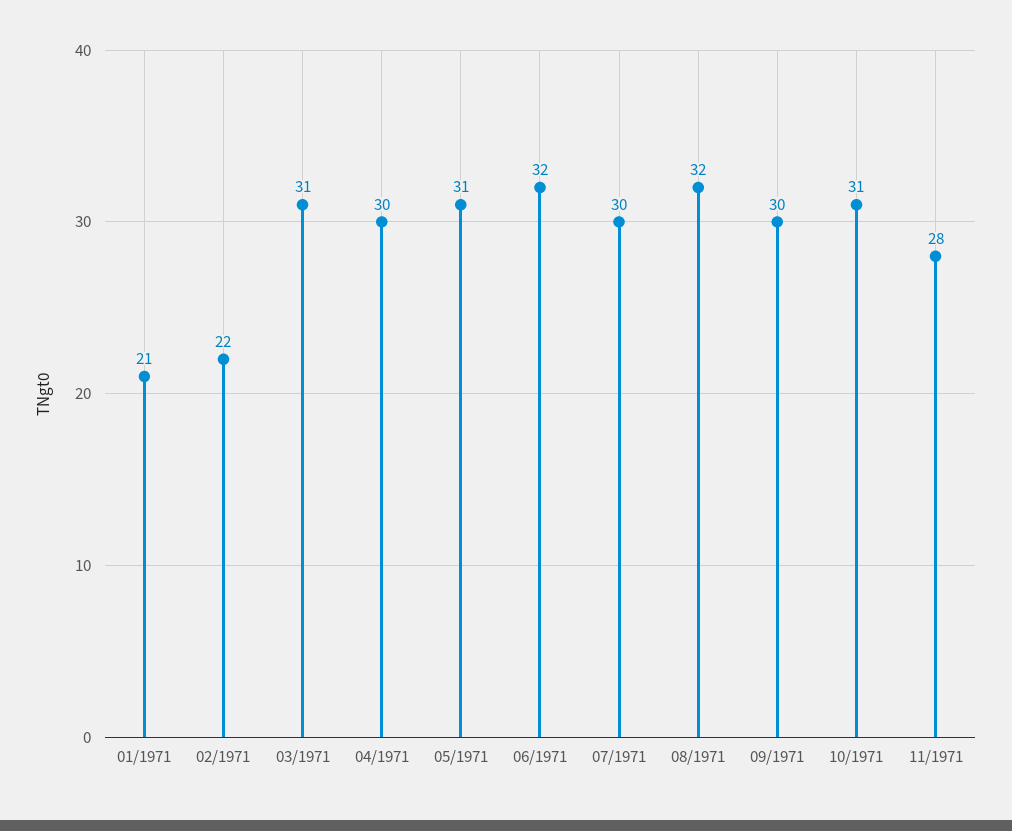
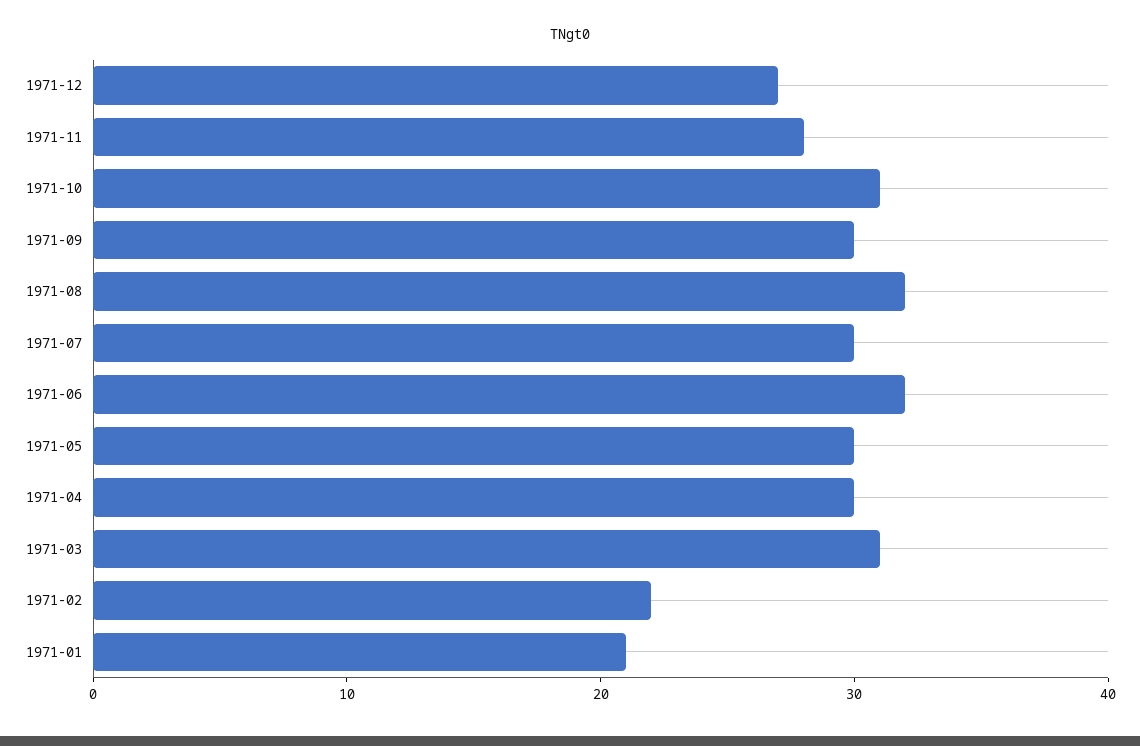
05/1971: 31 -> 30
1971-12: none -> 27

